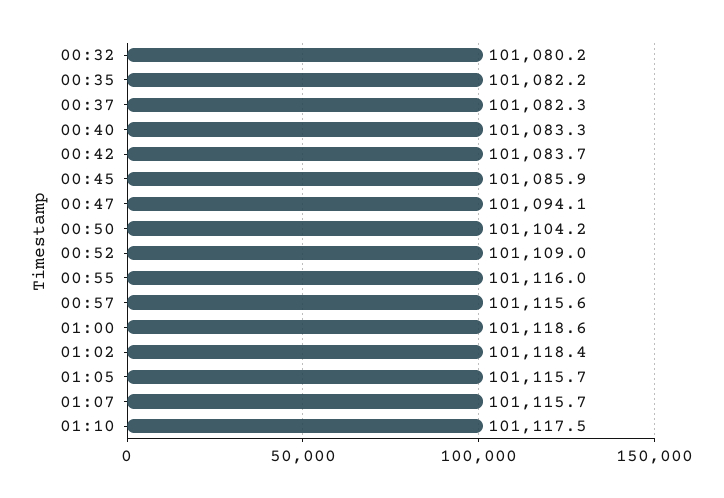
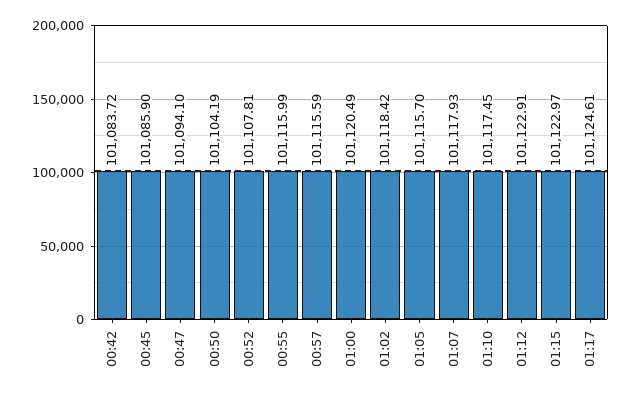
00:32: 101080.2 -> none
00:35: 101082.2 -> none
00:37: 101082.3 -> none
00:40: 101083.3 -> none
00:52: 101109 -> 101107.81
01:00: 101118.6 -> 101120.49
01:07: 101115.7 -> 101117.93
01:12: none -> 101122.91
01:15: none -> 101122.97
01:17: none -> 101124.61

